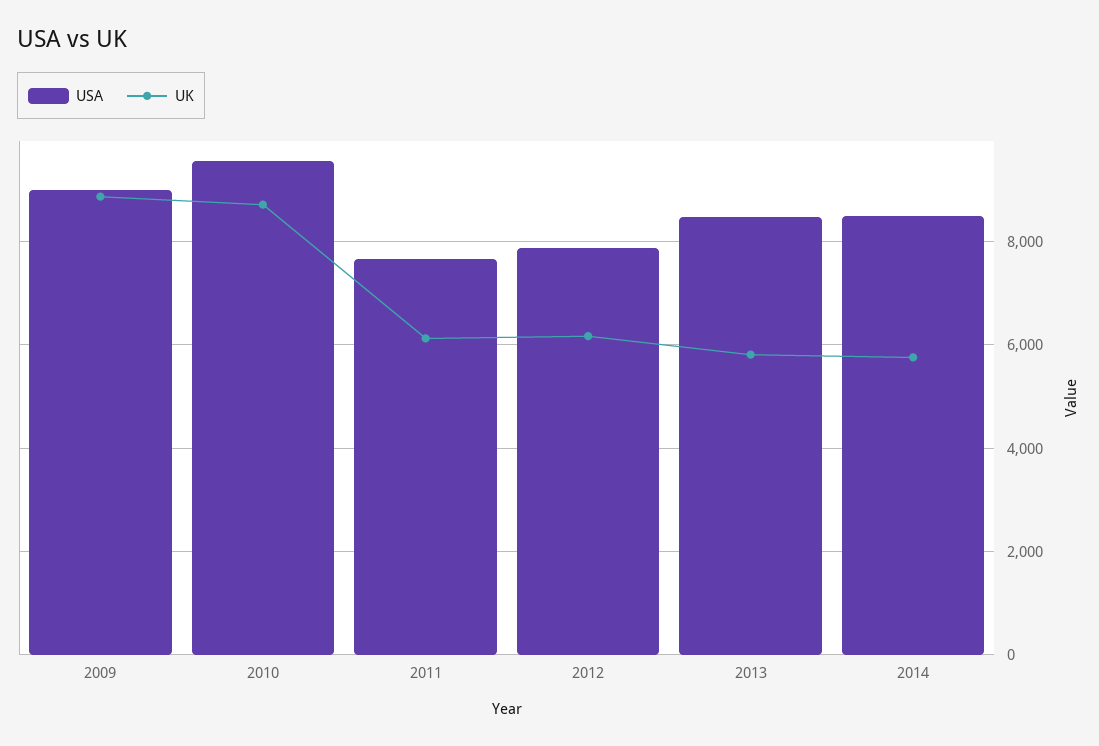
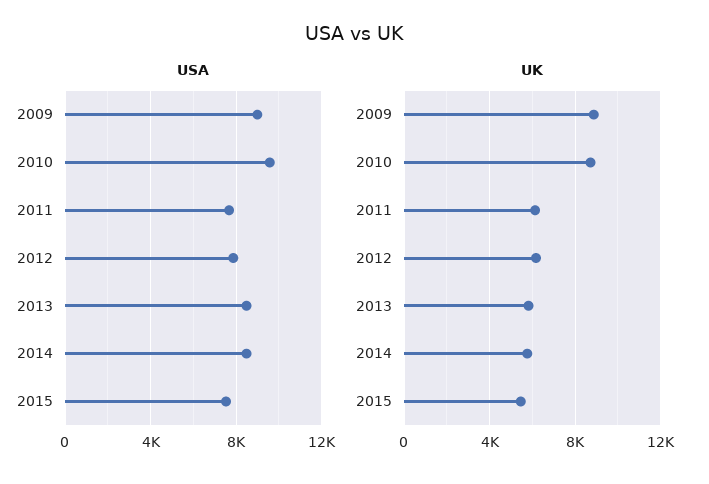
USA, 2015: none -> 7500
UK, 2015: none -> 5500

